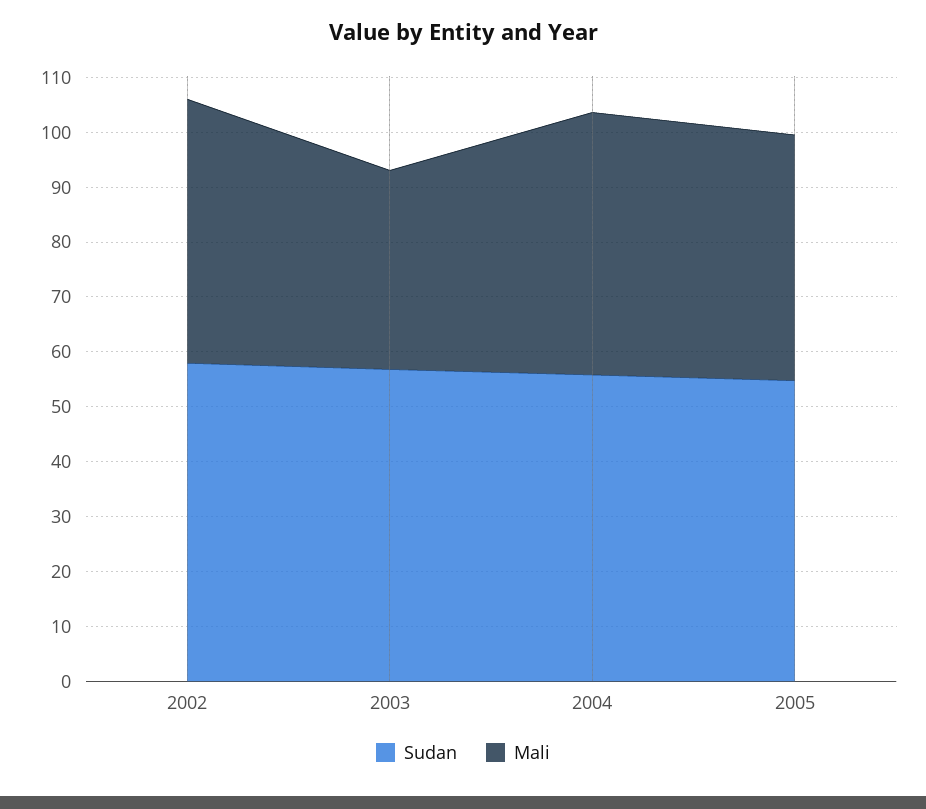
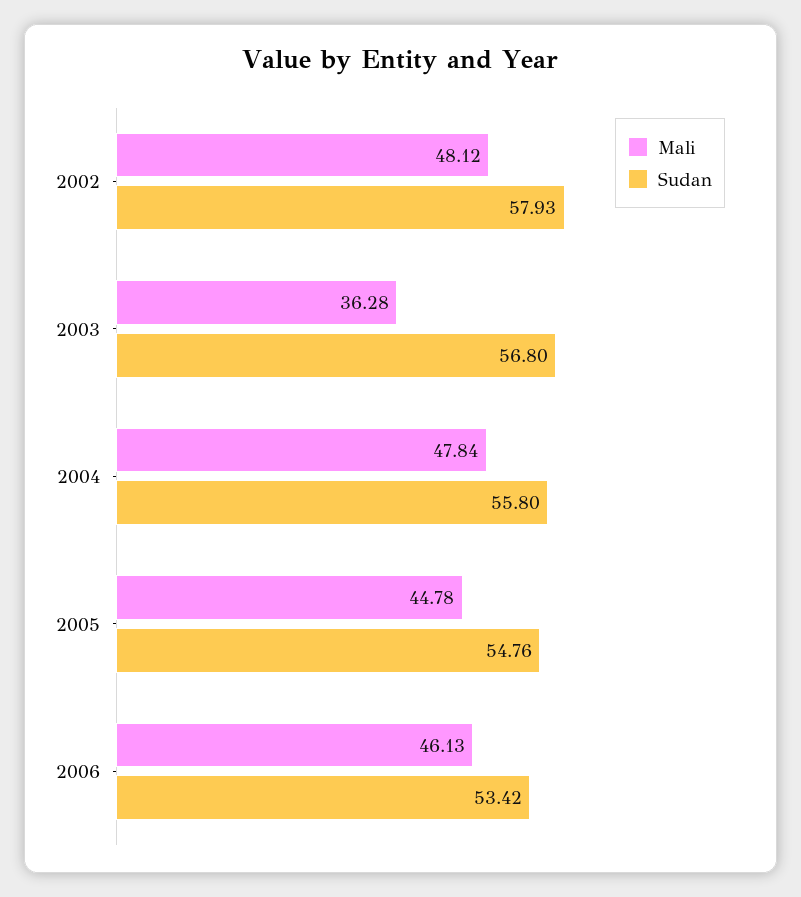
Mali, 2006: none -> 46.13
Sudan, 2006: none -> 53.42

